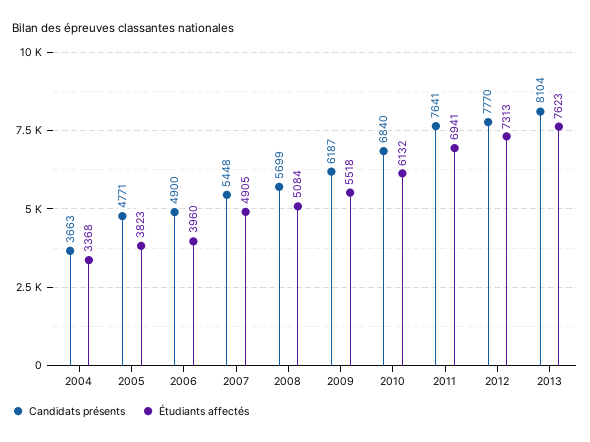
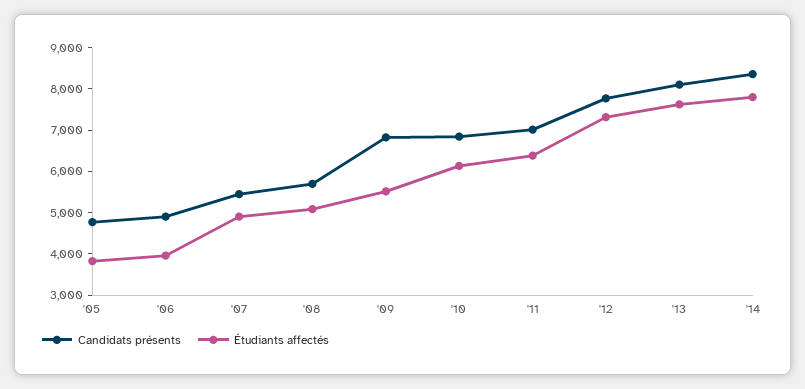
Candidats présents, 2004: 3663 -> none
Étudiants affectés, 2004: 3368 -> none
Candidats présents, 2009: 6187 -> 6800
Candidats présents, 2011: 7641 -> 7000
Étudiants affectés, 2011: 6941 -> 6400
Candidats présents, '14: none -> 8400
Étudiants affectés, '14: none -> 7800

